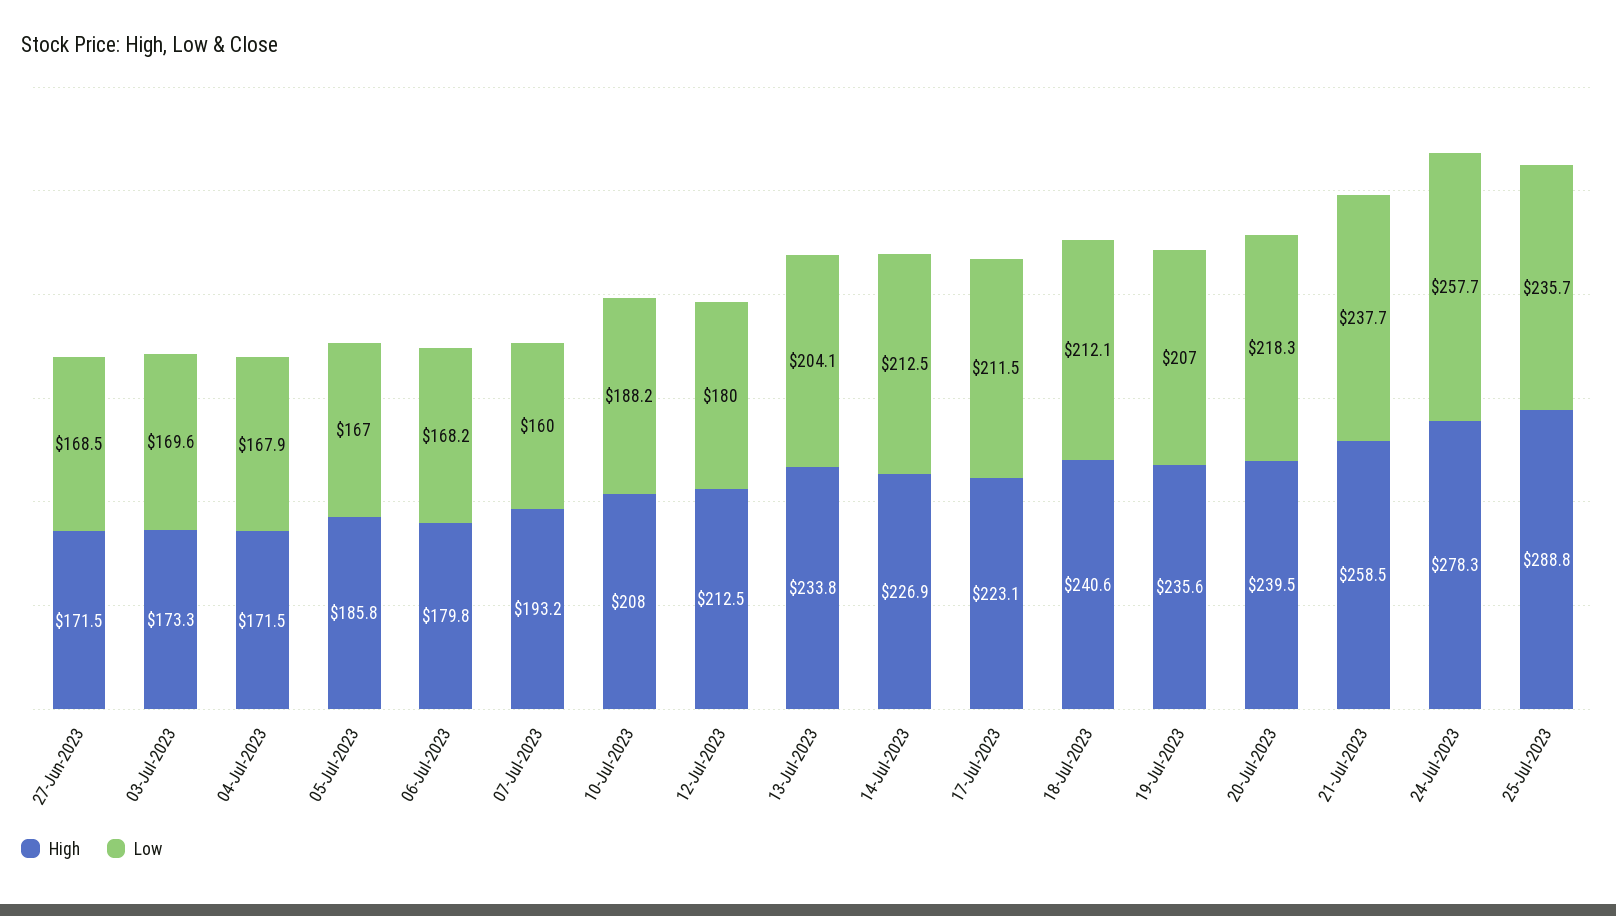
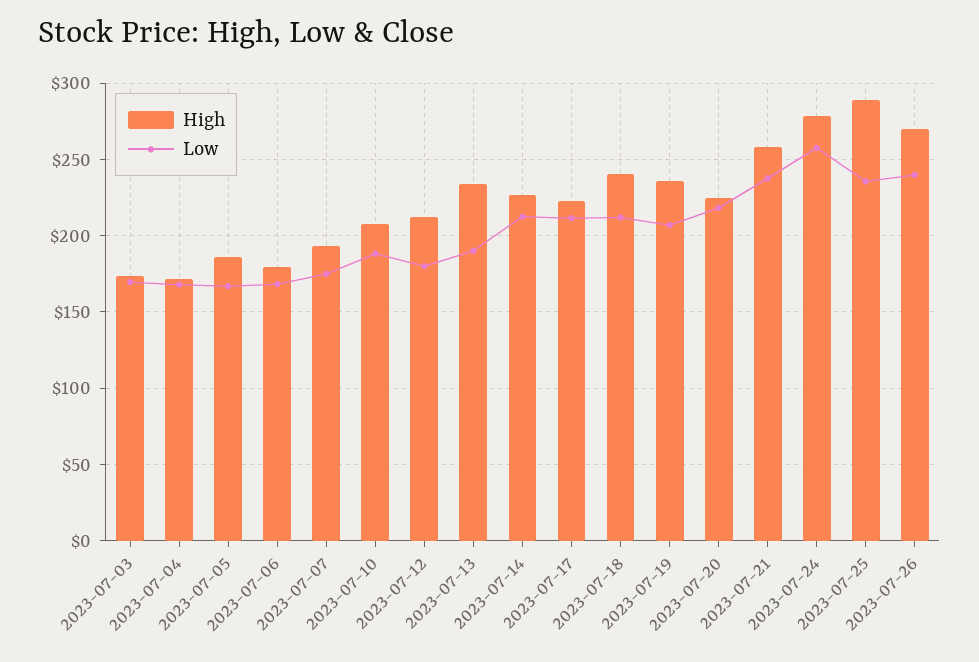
High, 27-Jun-2023: 171.5 -> none
Low, 27-Jun-2023: 168.5 -> none
Low, 07-Jul-2023: 160 -> 175
Low, 13-Jul-2023: 204.1 -> 190
High, 20-Jul-2023: 239.5 -> 225
High, 2023-07-26: none -> 270
Low, 2023-07-26: none -> 240

